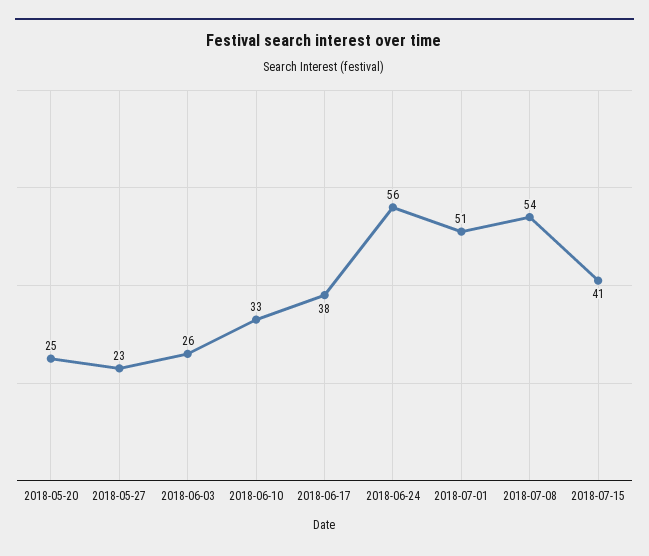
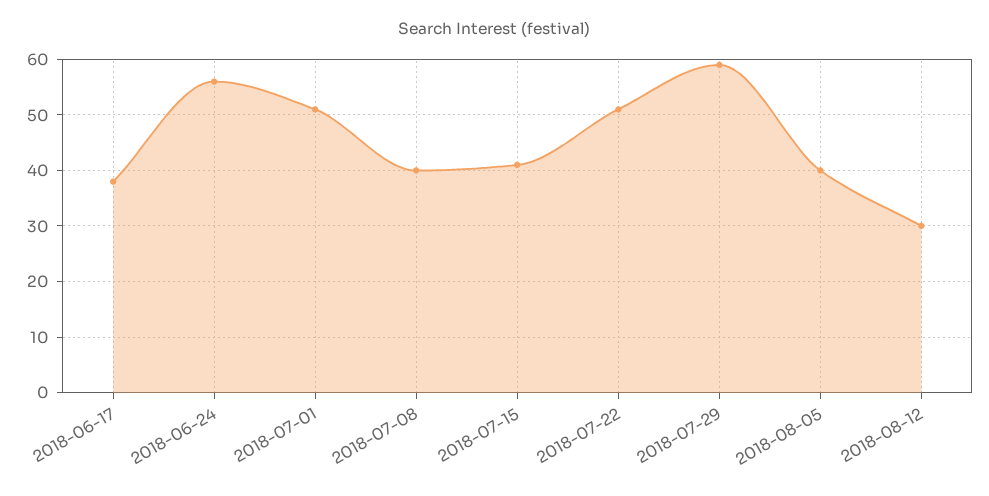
2018-05-20: 25 -> none
2018-05-27: 23 -> none
2018-06-03: 26 -> none
2018-06-10: 33 -> none
2018-07-08: 54 -> 40
2018-07-22: none -> 50
2018-07-29: none -> 60
2018-08-05: none -> 40
2018-08-12: none -> 30

